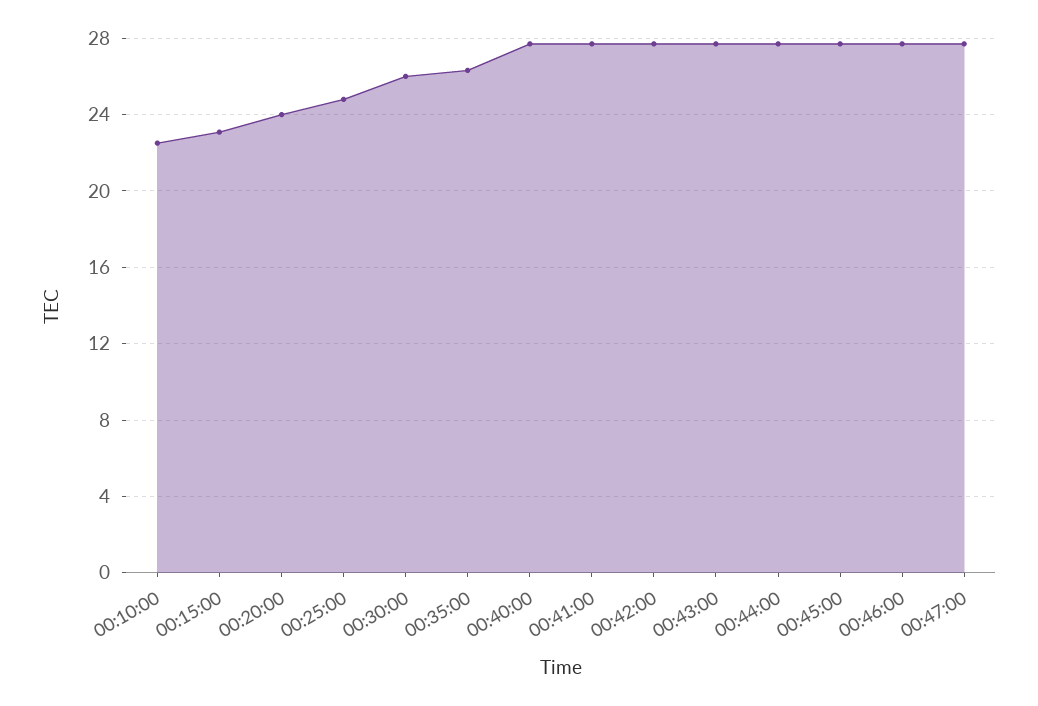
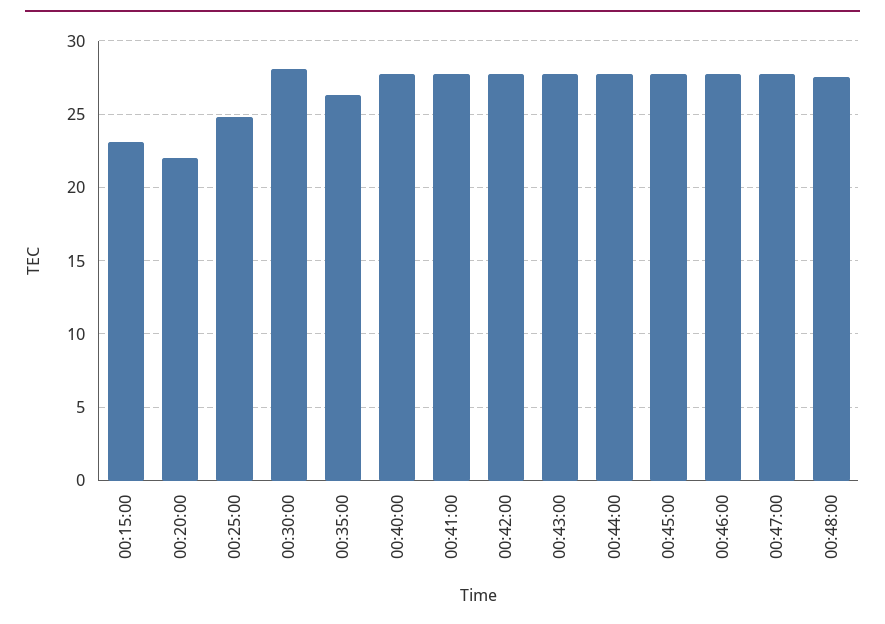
00:10:00: 22.5 -> none
00:20:00: 24 -> 22
00:30:00: 26 -> 28
00:48:00: none -> 27.5

